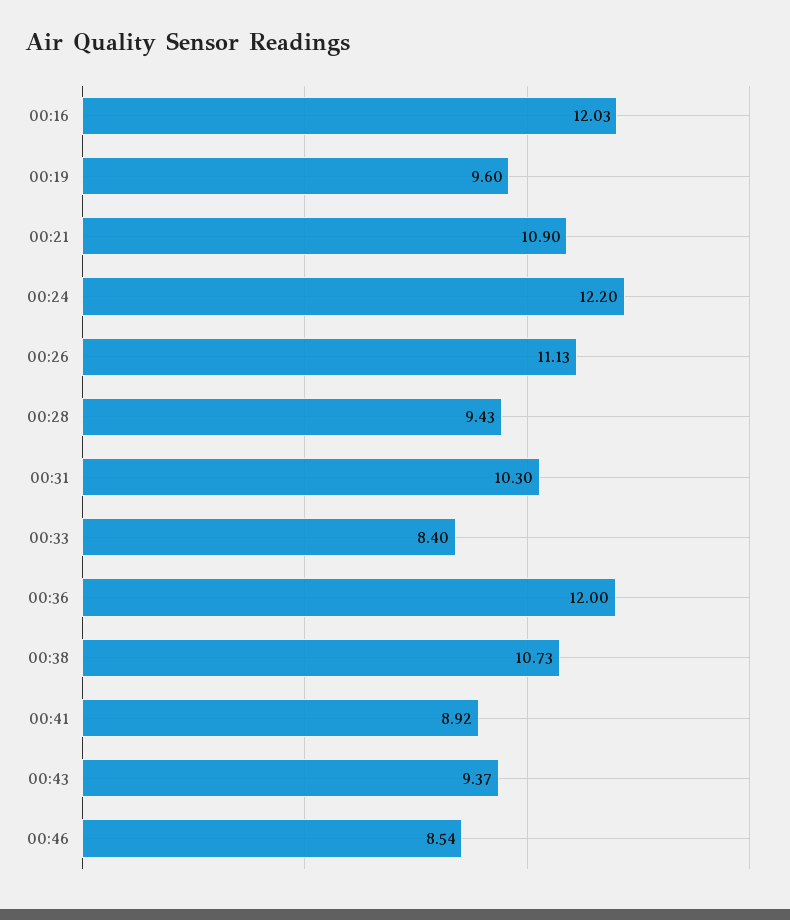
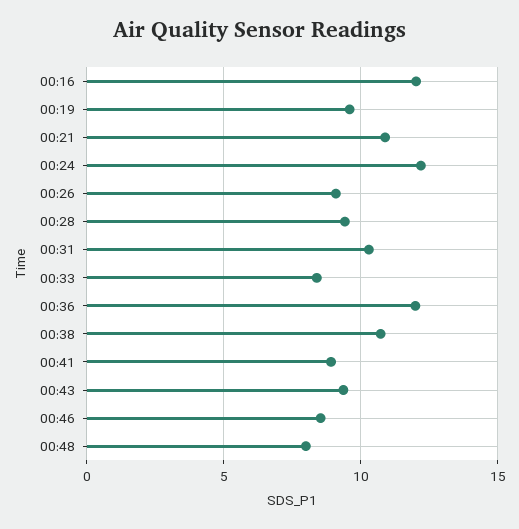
00:26: 11.13 -> 9
00:48: none -> 8

